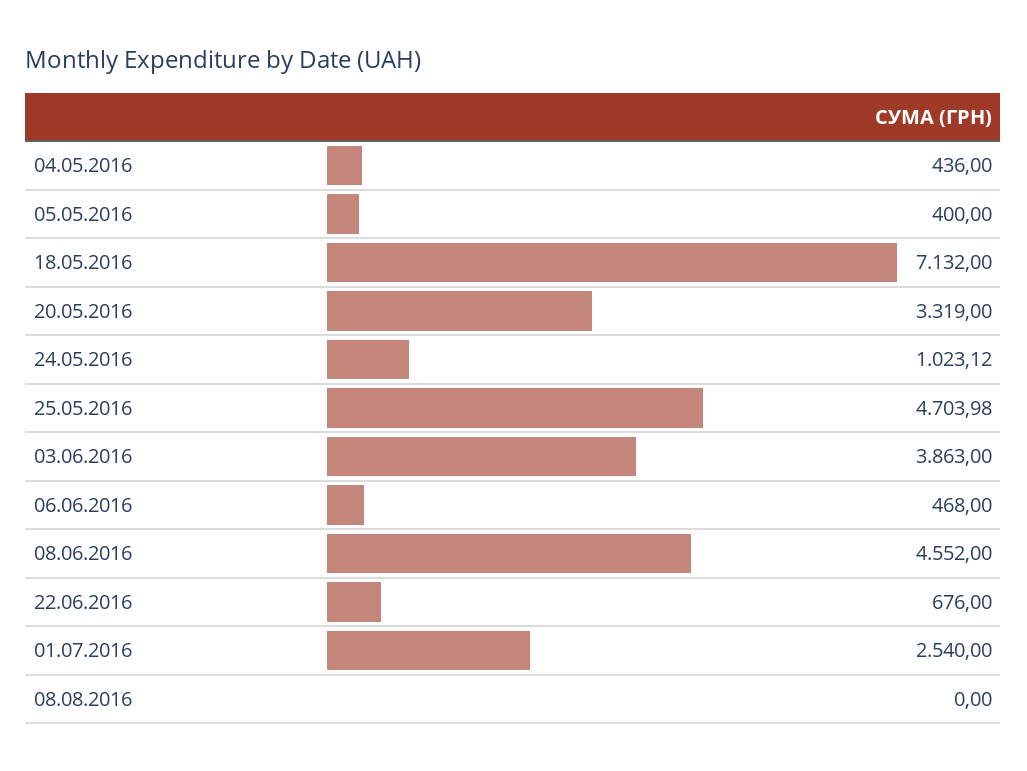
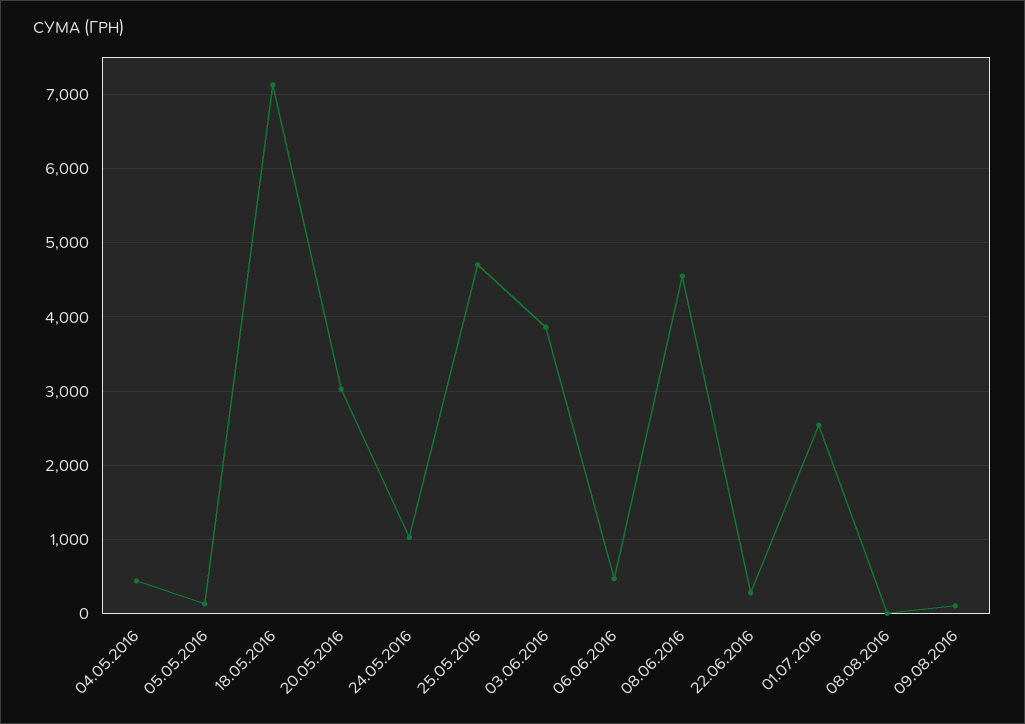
05.05.2016: 400 -> 100
20.05.2016: 3319 -> 3000
22.06.2016: 676 -> 300
09.08.2016: none -> 100

